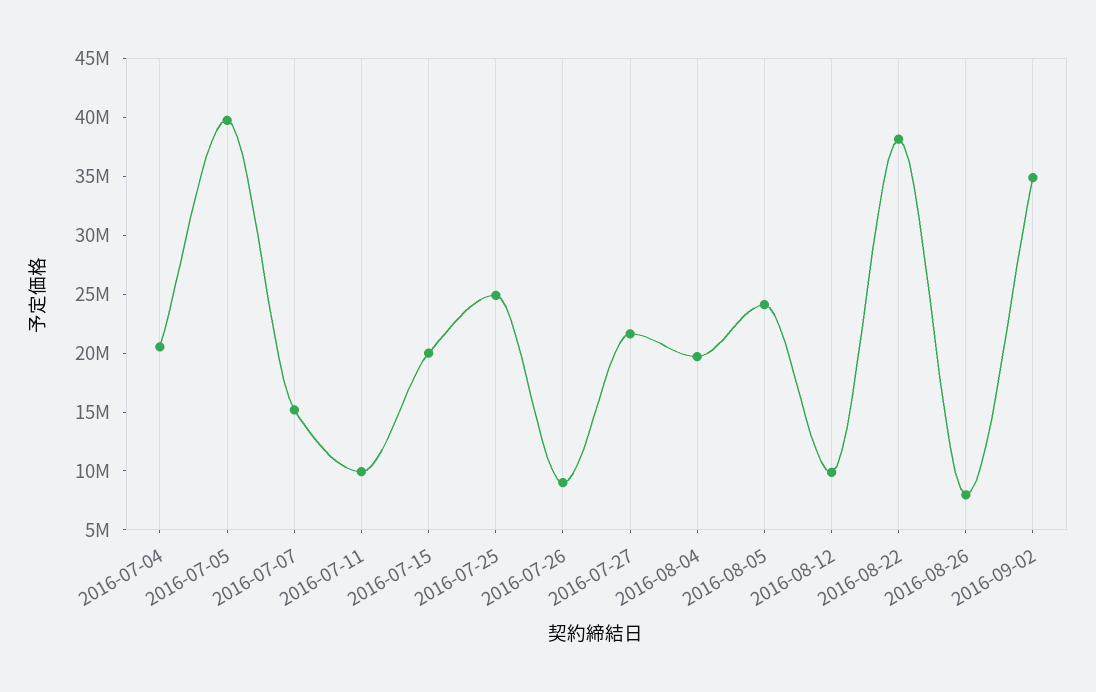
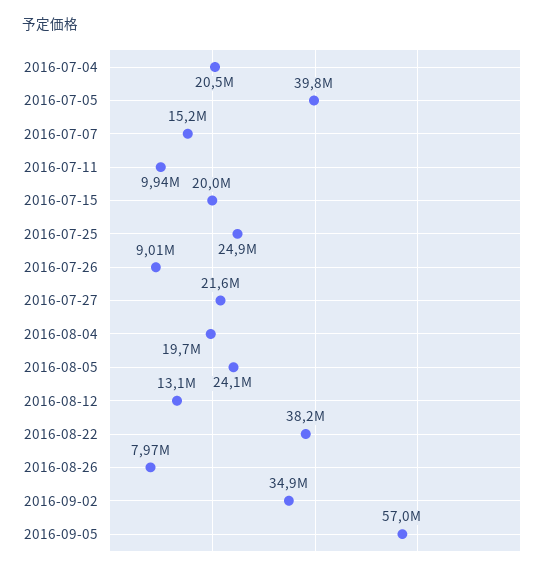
2016-08-12: 10000000 -> 13100000
2016-09-05: none -> 57000000

